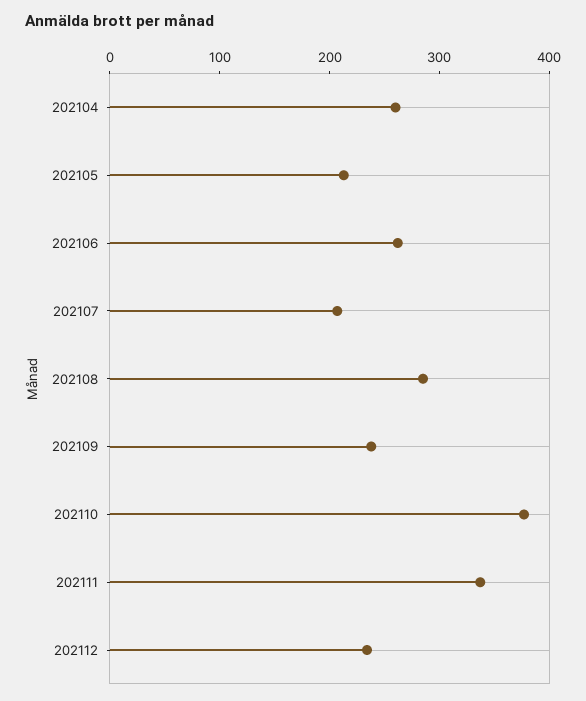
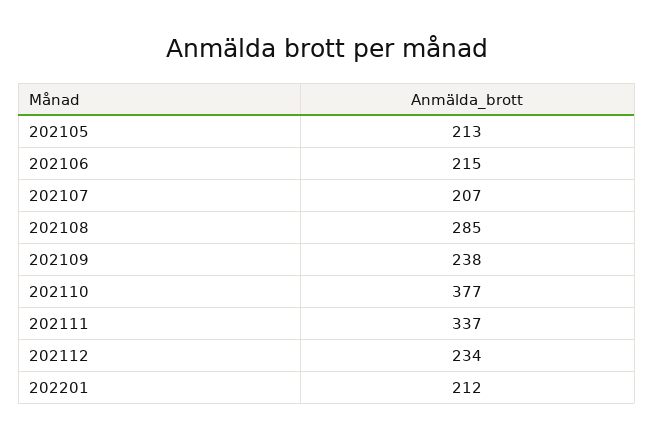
202104: 260 -> none
202106: 260 -> 215
202201: none -> 212

